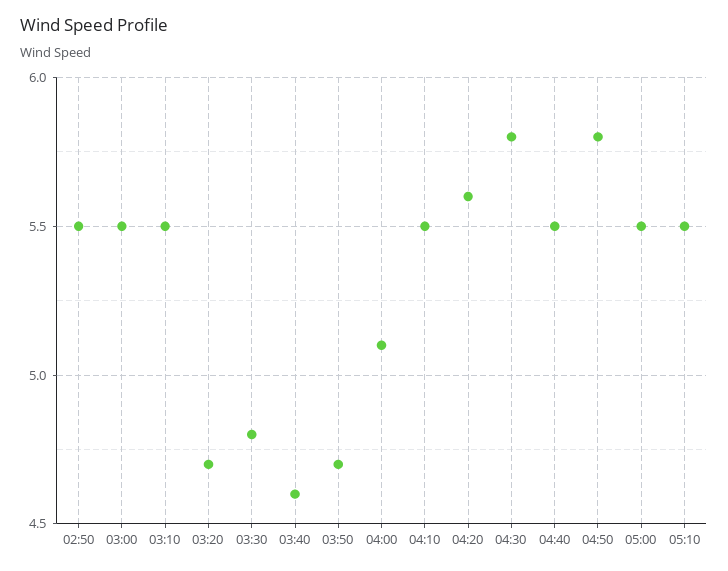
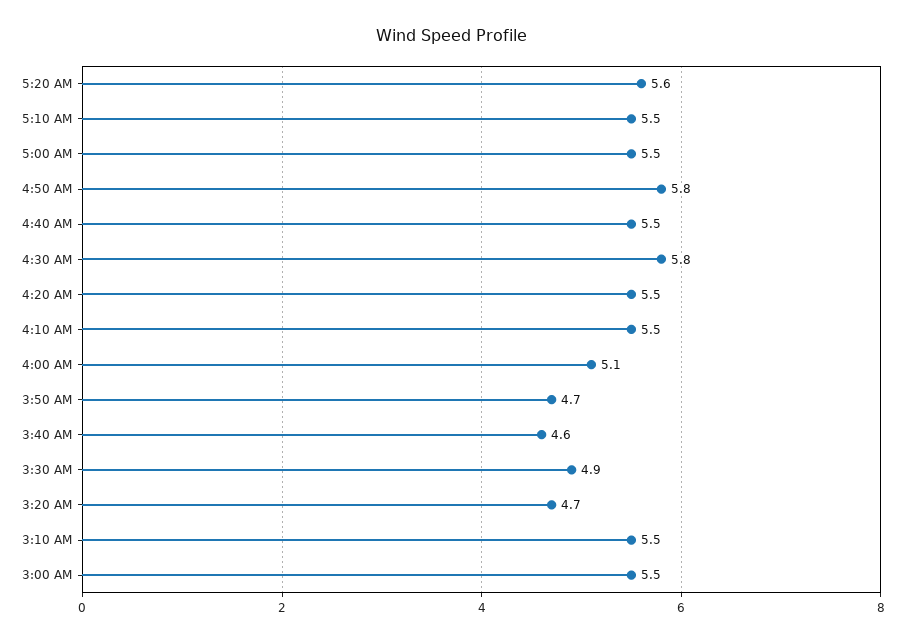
02:50: 5.5 -> none
03:30: 4.8 -> 4.9
04:20: 5.6 -> 5.5
5:20 AM: none -> 5.6

